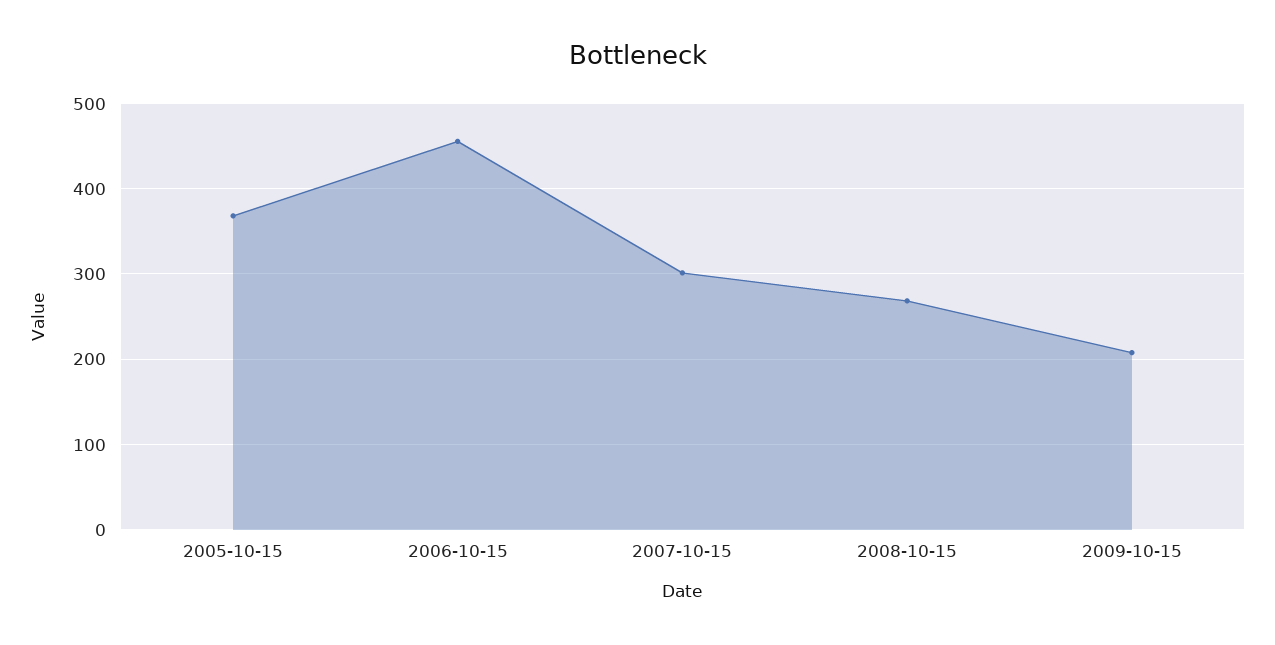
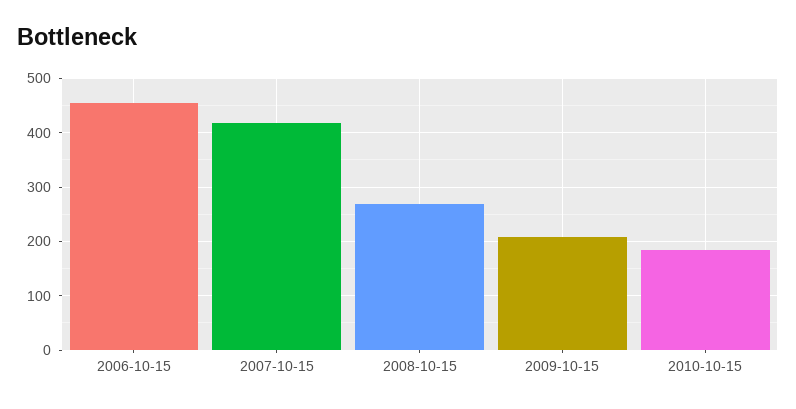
2005-10-15: 370 -> none
2007-10-15: 300 -> 420
2010-10-15: none -> 180

